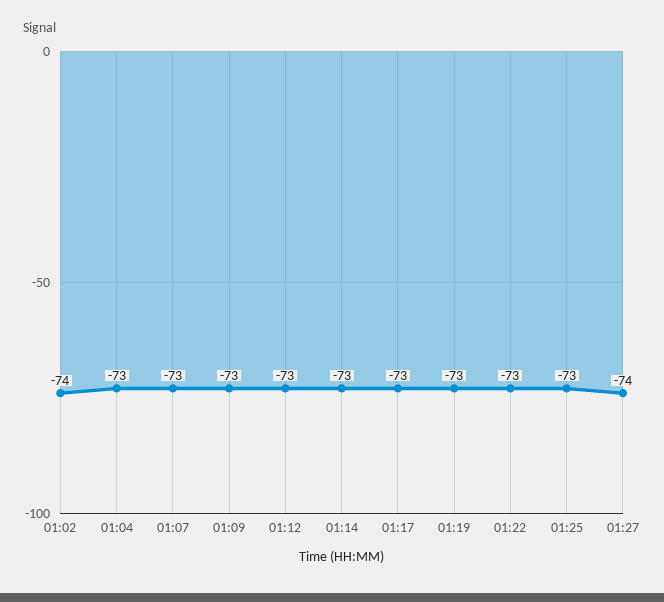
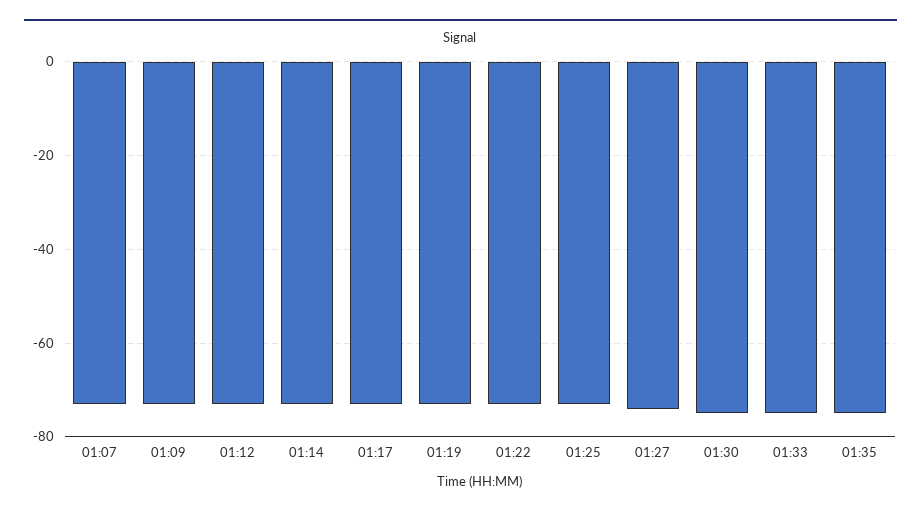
01:02: -74 -> none
01:04: -73 -> none
01:30: none -> -75
01:33: none -> -75
01:35: none -> -75

